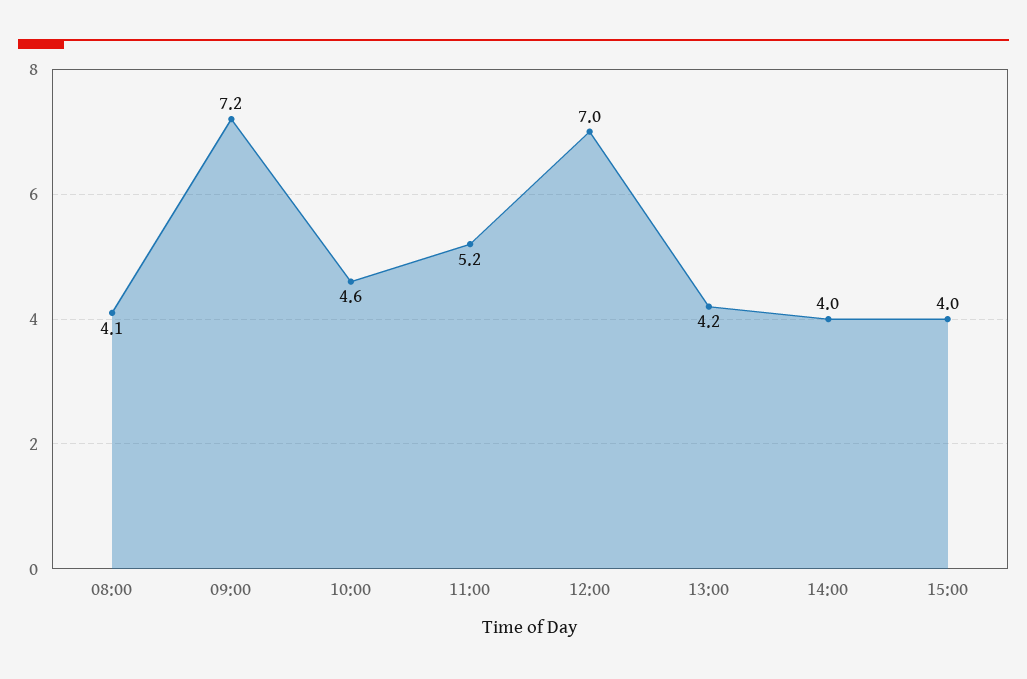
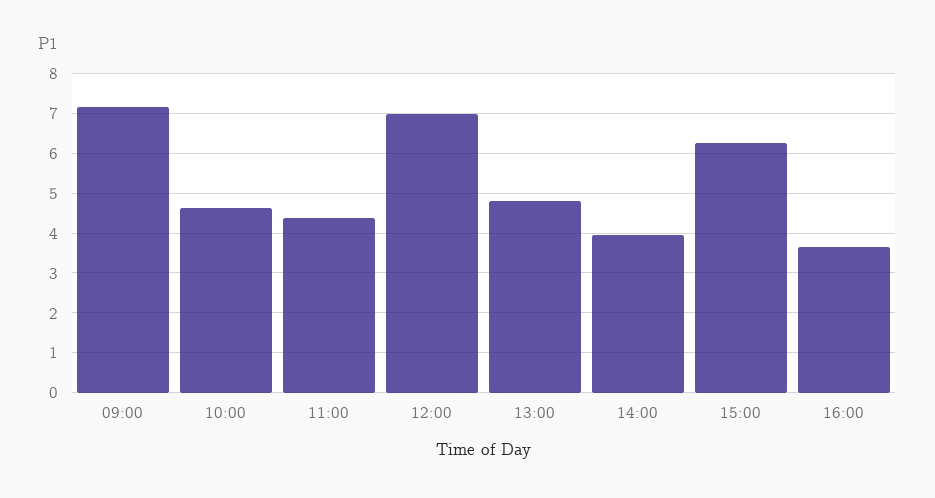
08:00: 4.1 -> none
11:00: 5.2 -> 4.4
13:00: 4.2 -> 4.8
15:00: 4 -> 6.2
16:00: none -> 3.6

